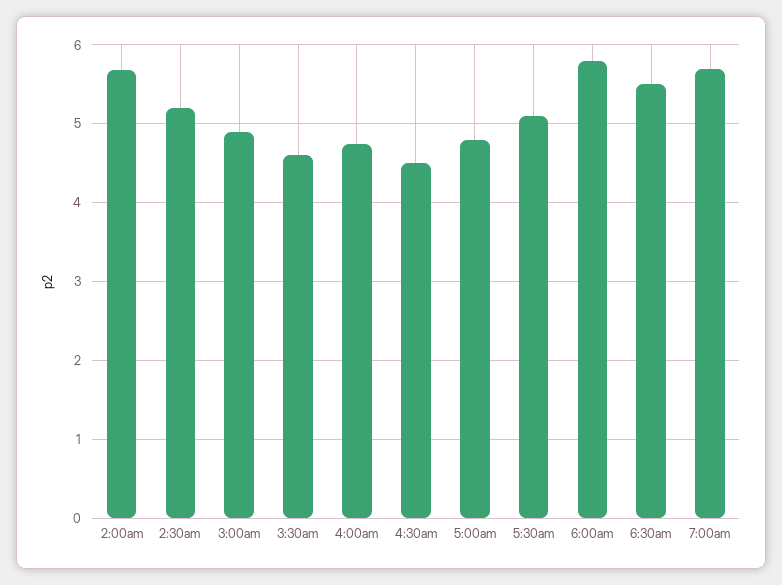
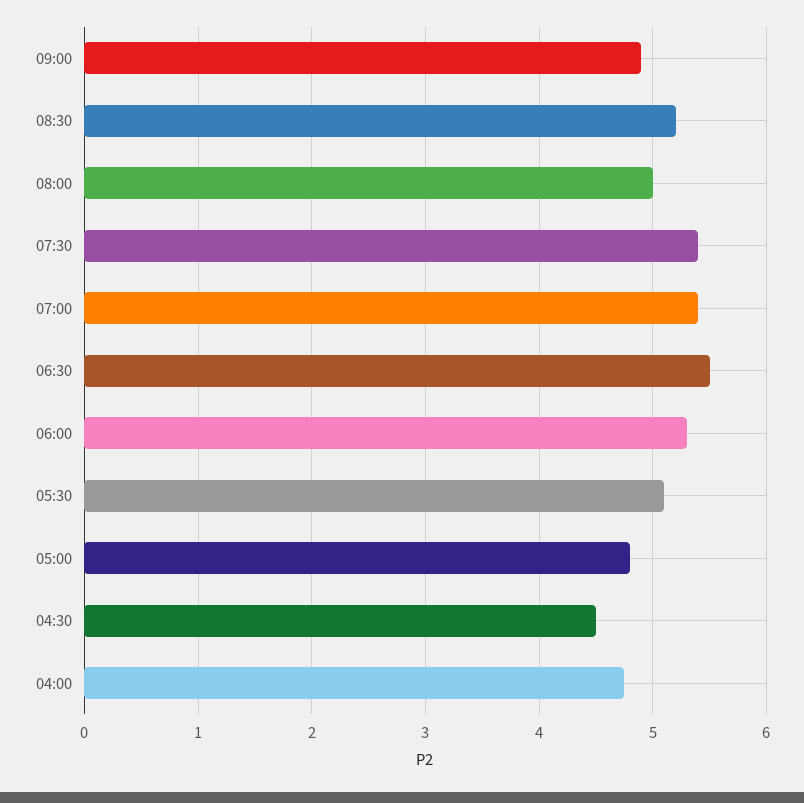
2:00am: 5.7 -> none
2:30am: 5.2 -> none
3:00am: 4.9 -> none
3:30am: 4.6 -> none
6:00am: 5.8 -> 5.3
7:00am: 5.7 -> 5.4
09:00: none -> 4.9
08:30: none -> 5.2
08:00: none -> 5
07:30: none -> 5.4

